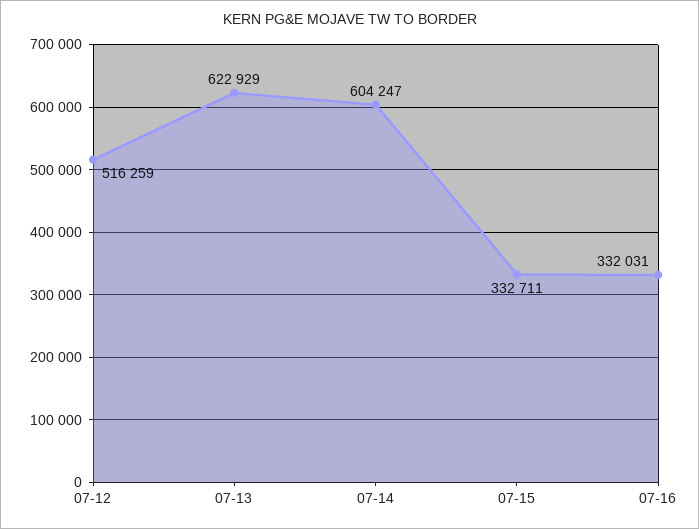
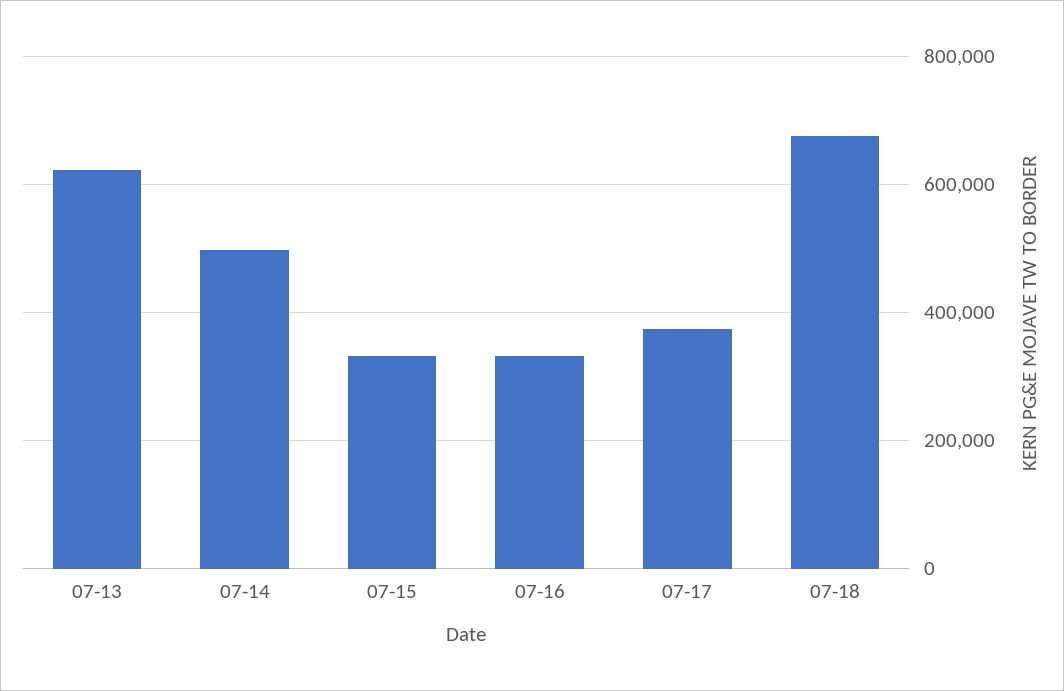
07-12: 516259 -> none
07-14: 604247 -> 500000
07-17: none -> 380000
07-18: none -> 680000

